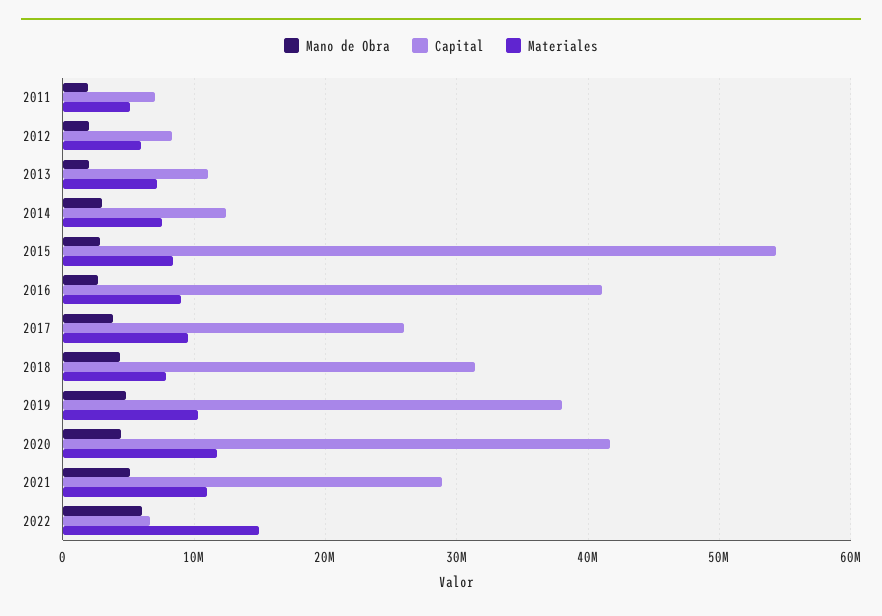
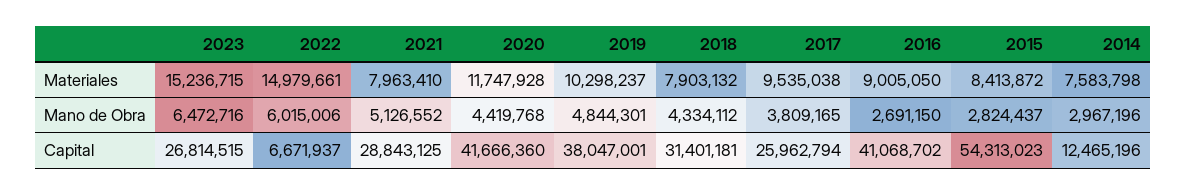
Mano de Obra, 2011: 2000000 -> none
Capital, 2011: 7000000 -> none
Materiales, 2011: 5000000 -> none
Mano de Obra, 2012: 2000000 -> none
Capital, 2012: 8000000 -> none
Materiales, 2012: 6000000 -> none
Mano de Obra, 2013: 2000000 -> none
Capital, 2013: 11000000 -> none
Materiales, 2013: 7000000 -> none
Materiales, 2021: 11000000 -> 7963410
Materiales, 2023: none -> 15236715
Mano de Obra, 2023: none -> 6472716
Capital, 2023: none -> 26814515

